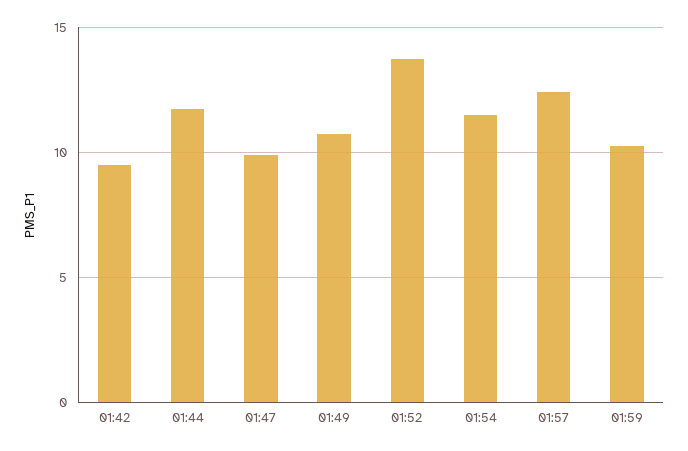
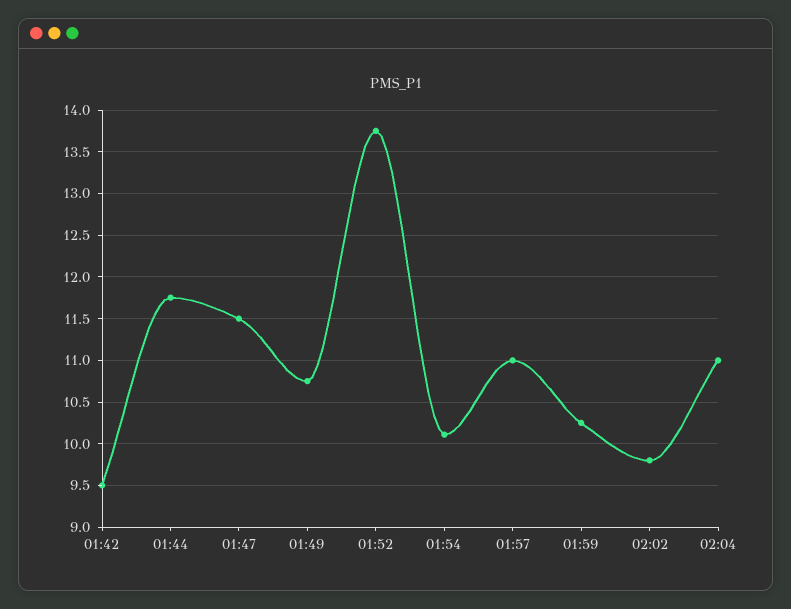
01:47: 10 -> 11.5
01:54: 11.5 -> 10.1
01:57: 12.5 -> 11
02:02: none -> 9.8
02:04: none -> 11

